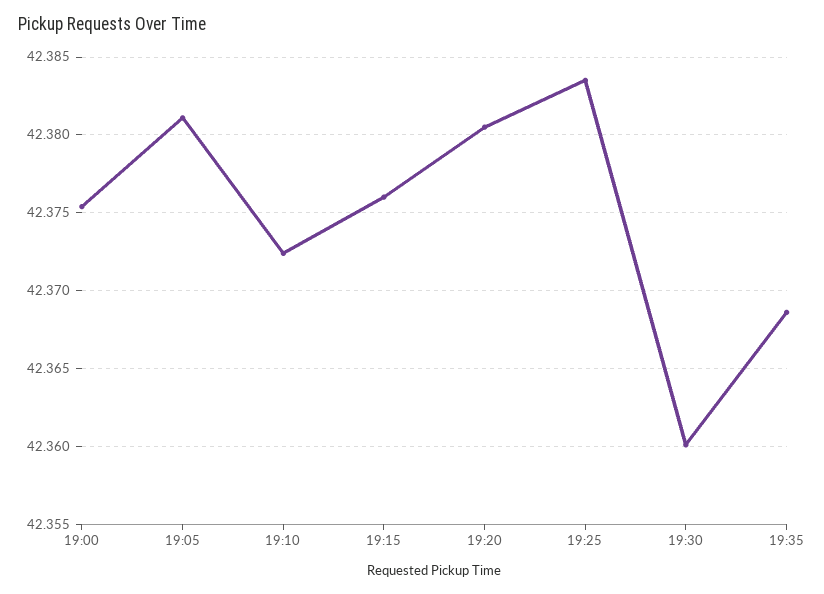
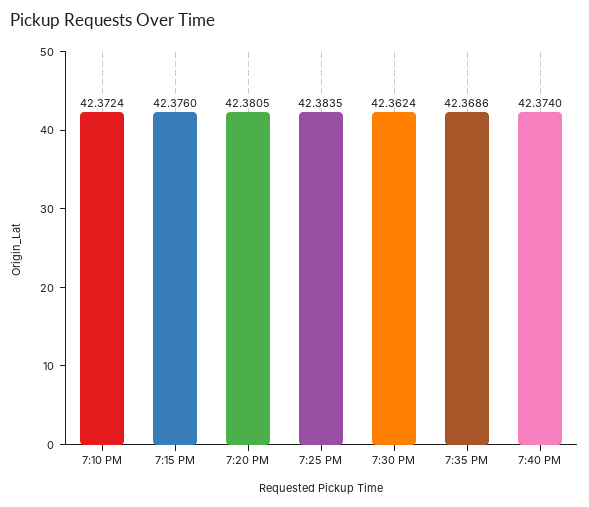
19:00: 42.3755 -> none
19:05: 42.381 -> none
19:30: 42.36 -> 42.3624
7:40 PM: none -> 42.374

